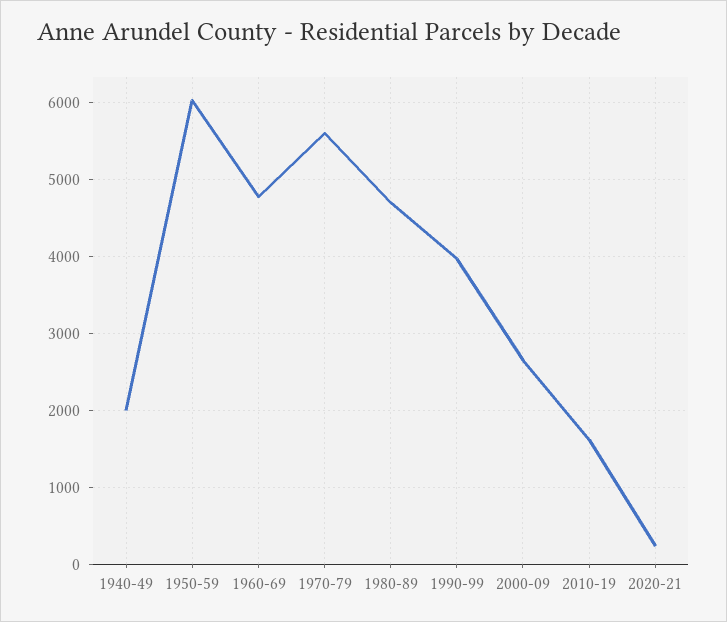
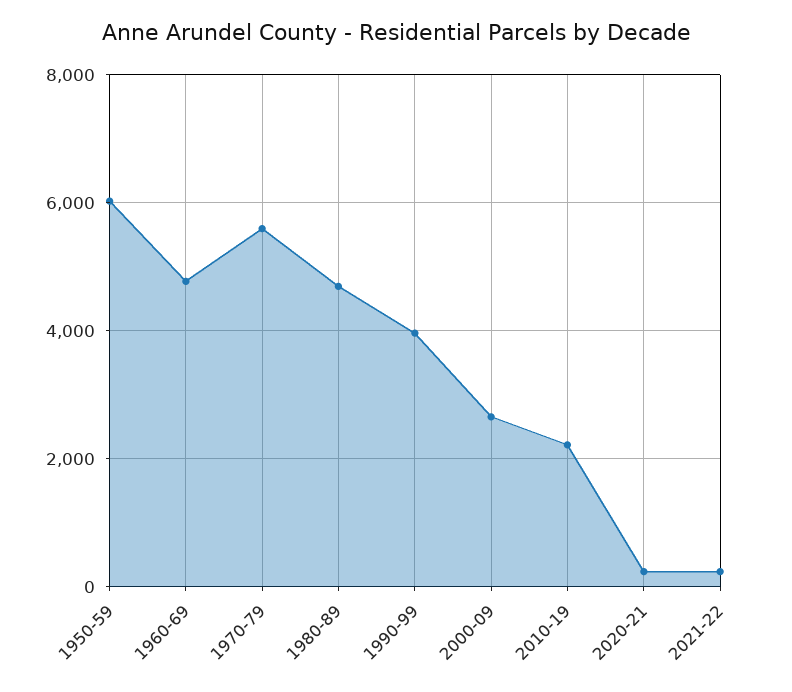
1940-49: 2000 -> none
2010-19: 1600 -> 2200
2021-22: none -> 200

